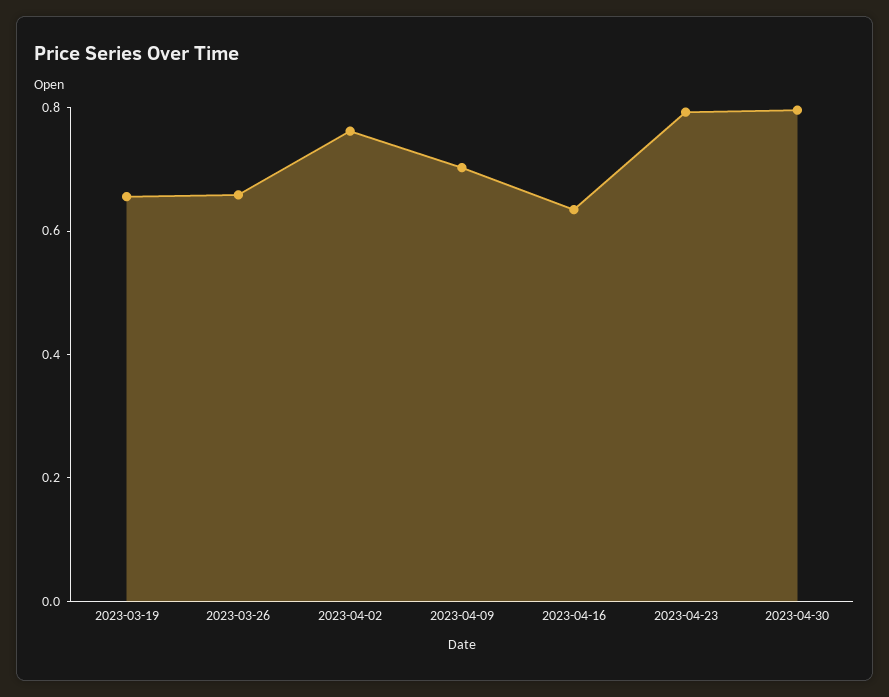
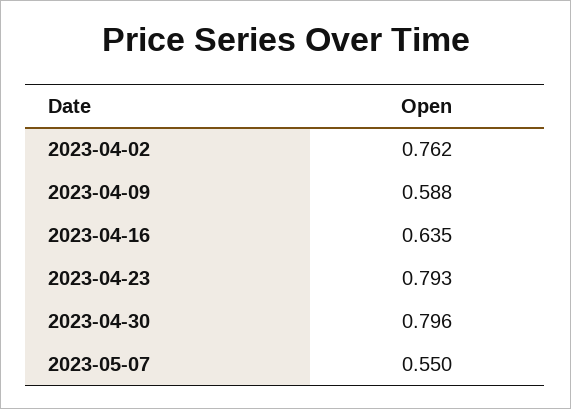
2023-03-19: 0.65 -> none
2023-03-26: 0.65 -> none
2023-04-09: 0.7 -> 0.588
2023-05-07: none -> 0.55

